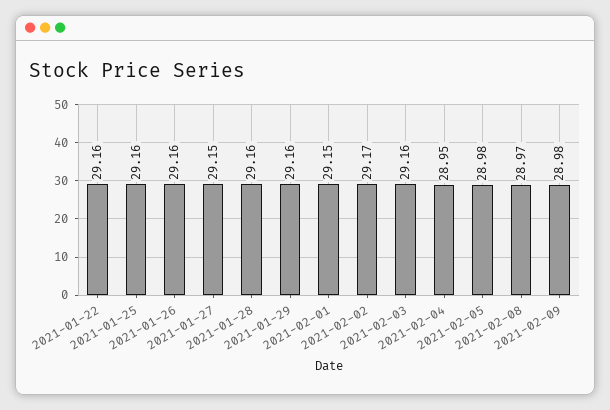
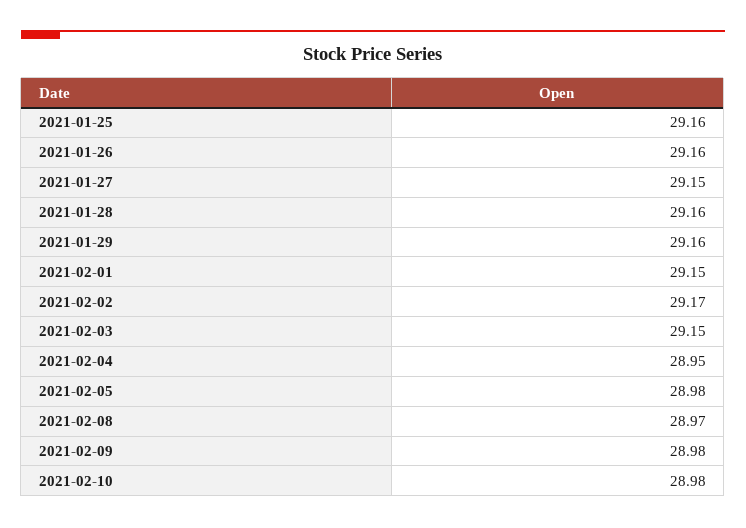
2021-01-22: 29.16 -> none
2021-02-03: 29.16 -> 29.15
2021-02-10: none -> 28.98

